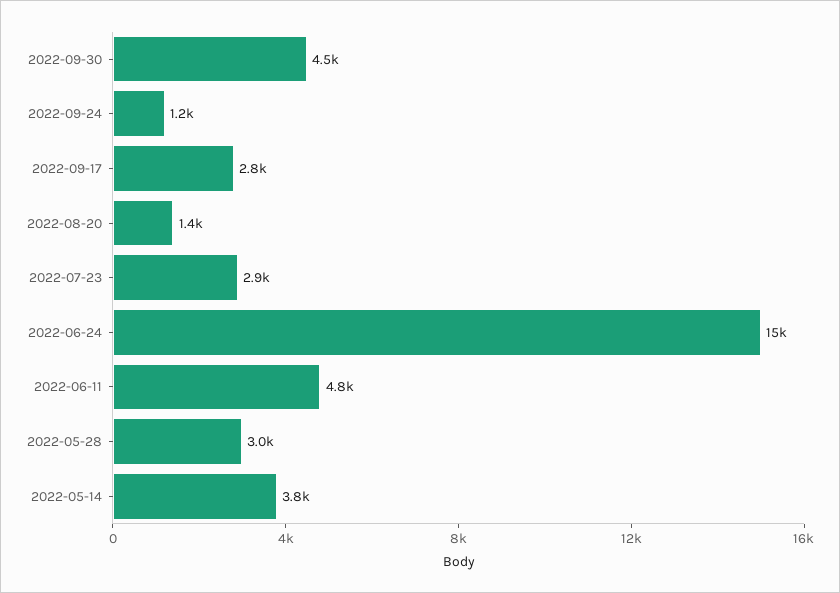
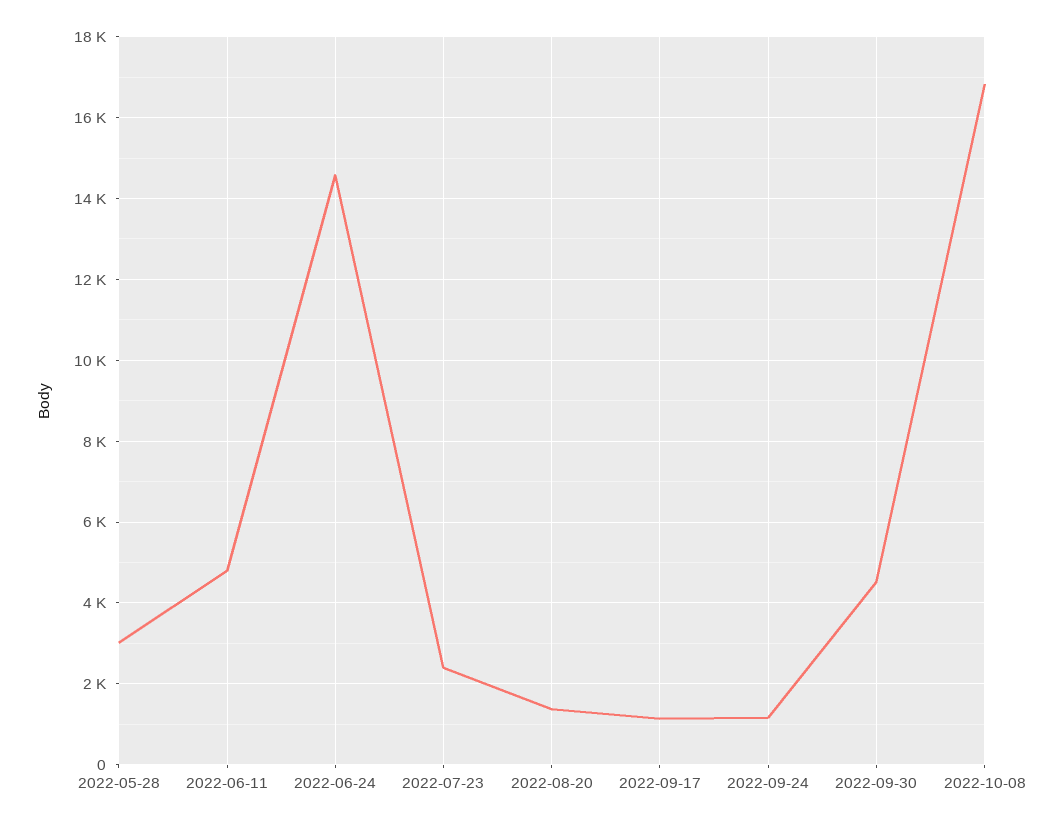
2022-09-17: 2800 -> 1200
2022-07-23: 2900 -> 2400
2022-05-14: 3800 -> none
2022-10-08: none -> 16800

